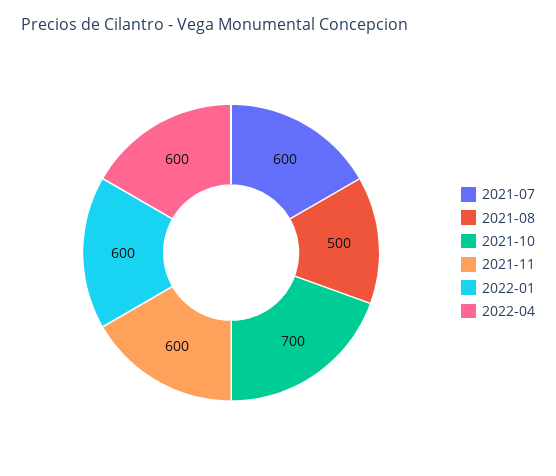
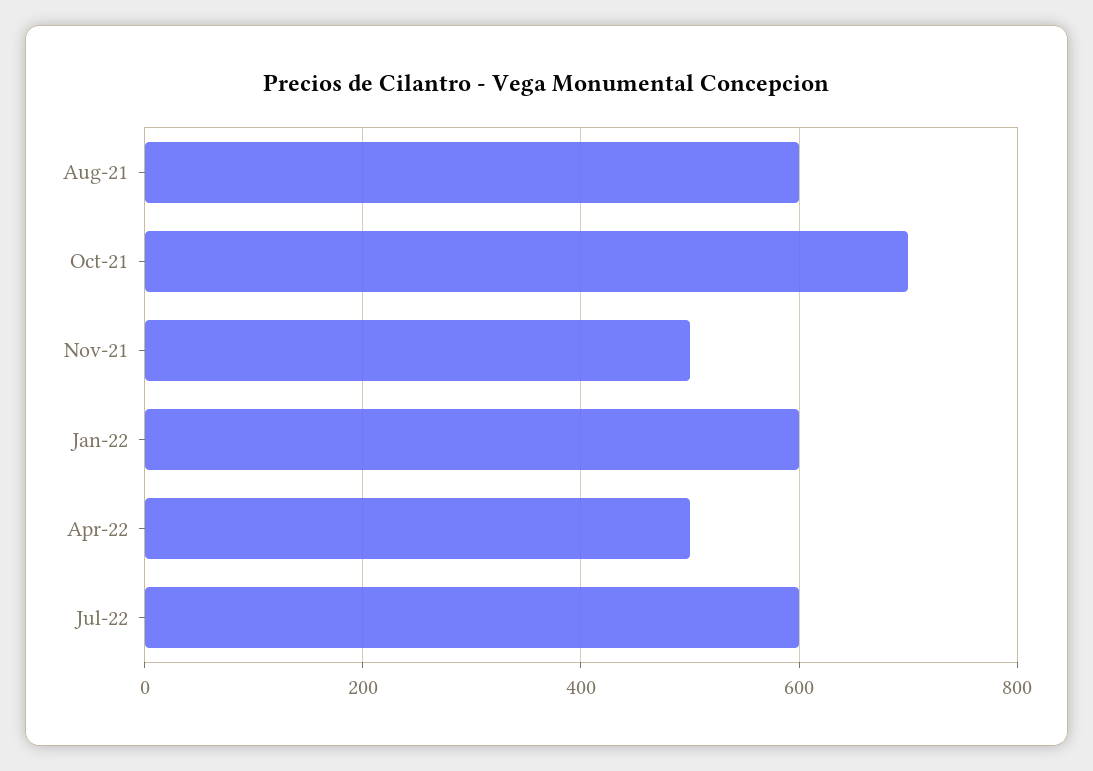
2021-07: 600 -> none
2021-08: 500 -> 600
2021-11: 600 -> 500
2022-04: 600 -> 500
Jul-22: none -> 600

